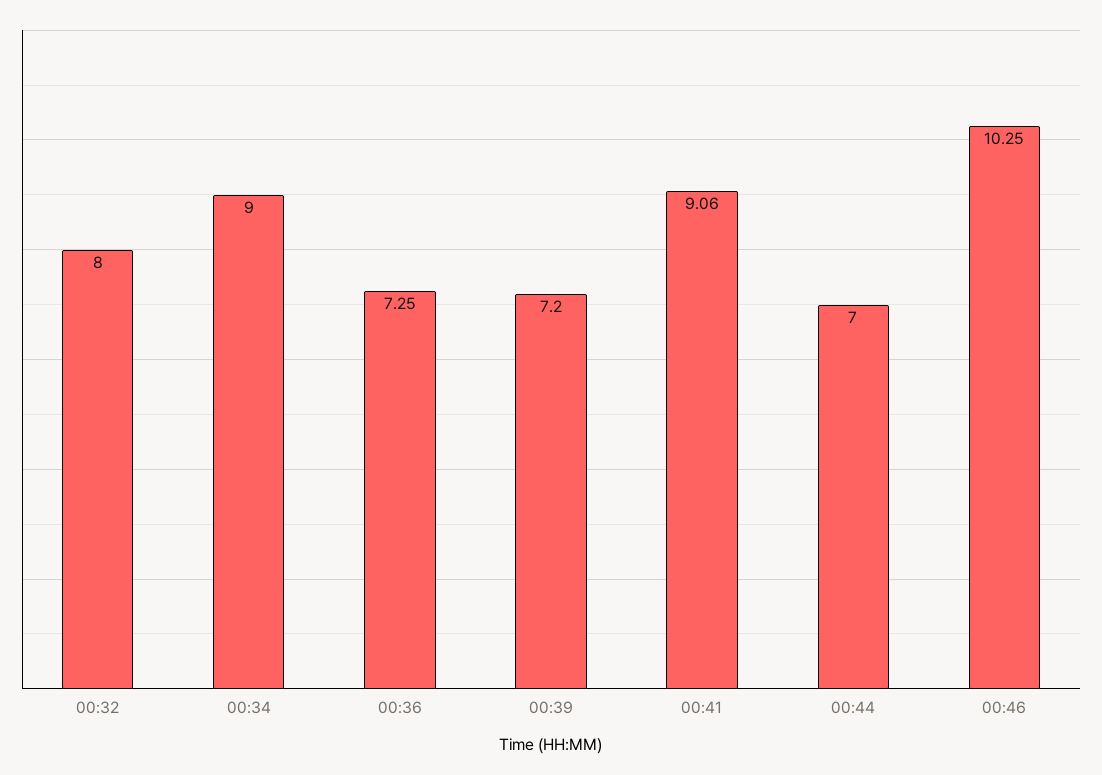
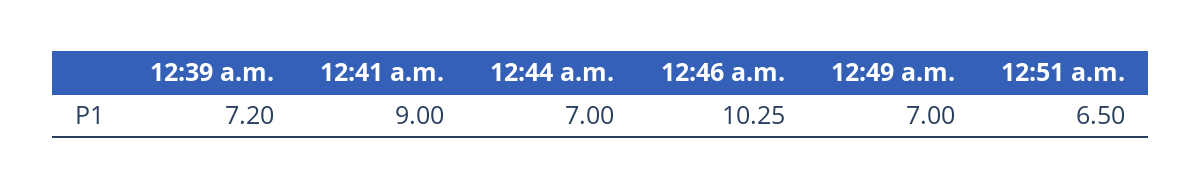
00:32: 8 -> none
00:34: 9 -> none
00:36: 7.25 -> none
00:41: 9.06 -> 9
12:49 a.m.: none -> 7
12:51 a.m.: none -> 6.5

